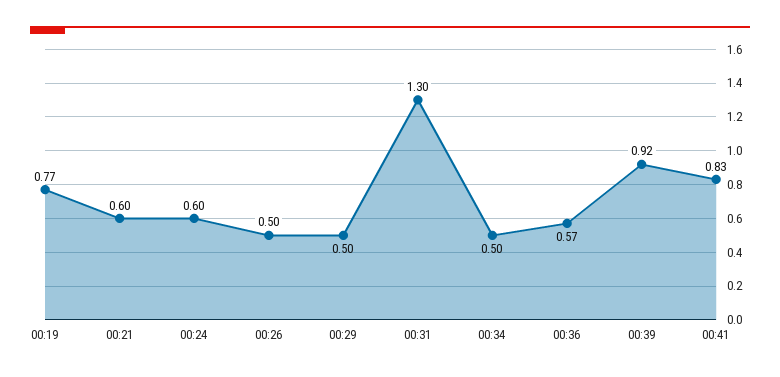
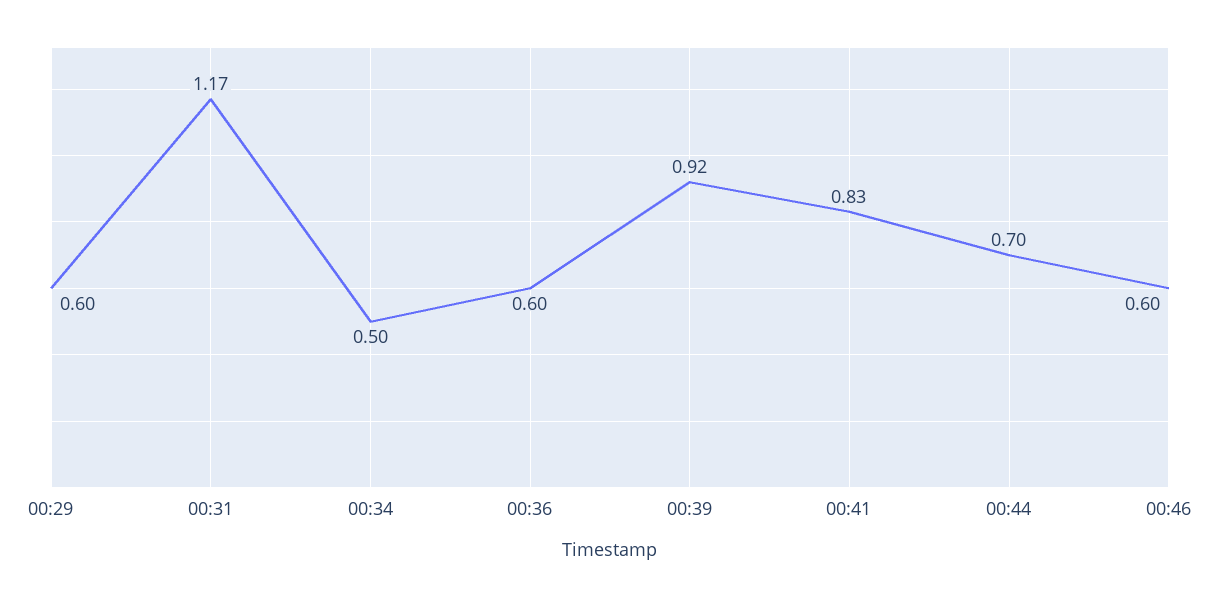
00:19: 0.77 -> none
00:21: 0.6 -> none
00:24: 0.6 -> none
00:26: 0.5 -> none
00:29: 0.5 -> 0.6
00:31: 1.3 -> 1.17
00:36: 0.57 -> 0.6
00:44: none -> 0.7
00:46: none -> 0.6

